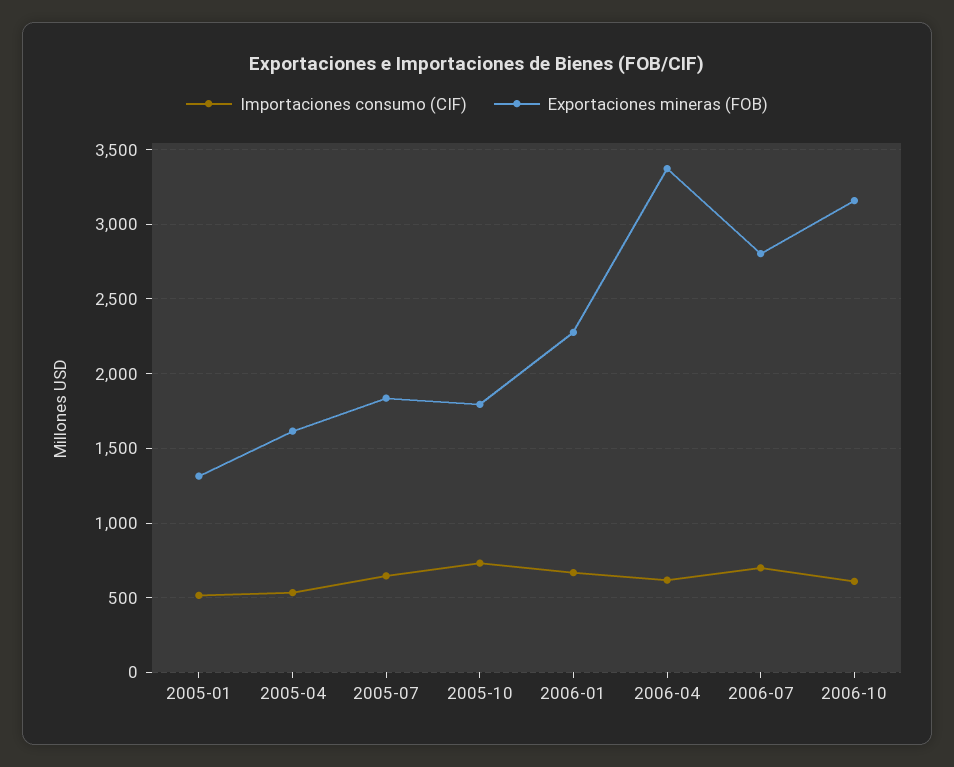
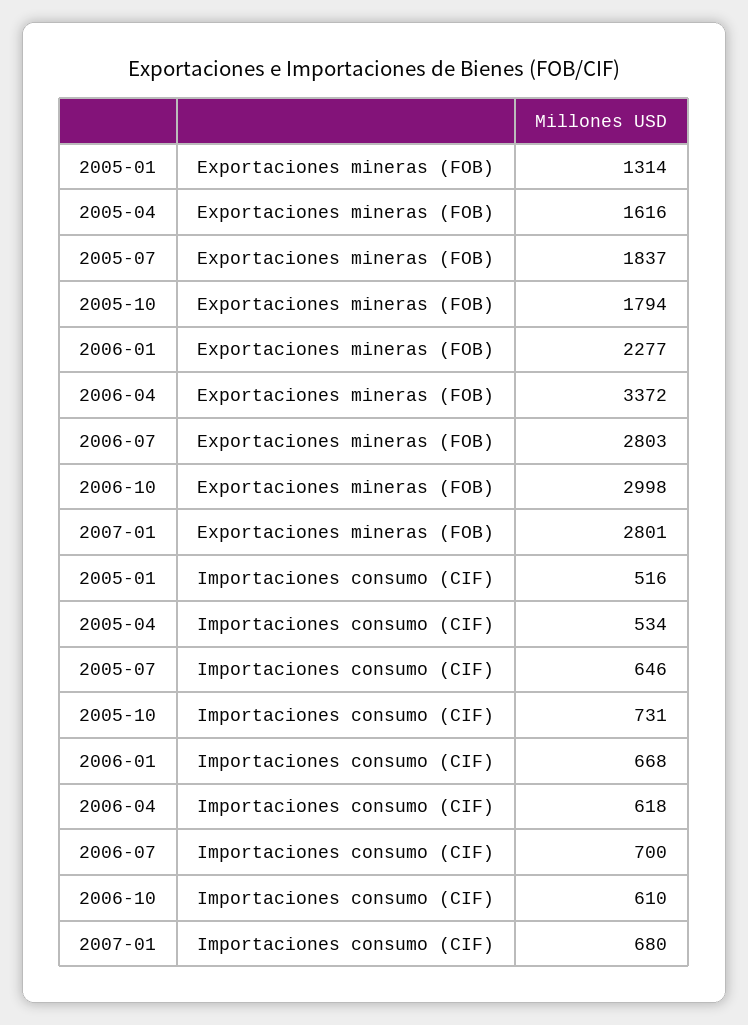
Exportaciones mineras (FOB), 2006-10: 3150 -> 2998
Exportaciones mineras (FOB), 2007-01: none -> 2801
Importaciones consumo (CIF), 2007-01: none -> 680

